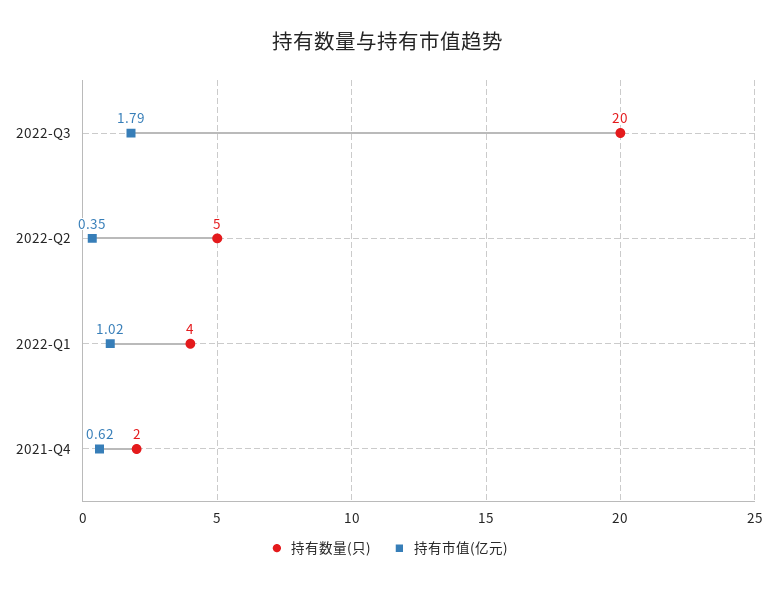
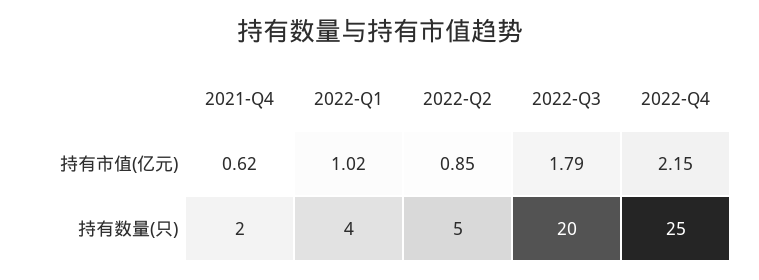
持有市值(亿元), 2022-Q2: 0.35 -> 0.85
持有市值(亿元), 2022-Q4: none -> 2.15
持有数量(只), 2022-Q4: none -> 25

